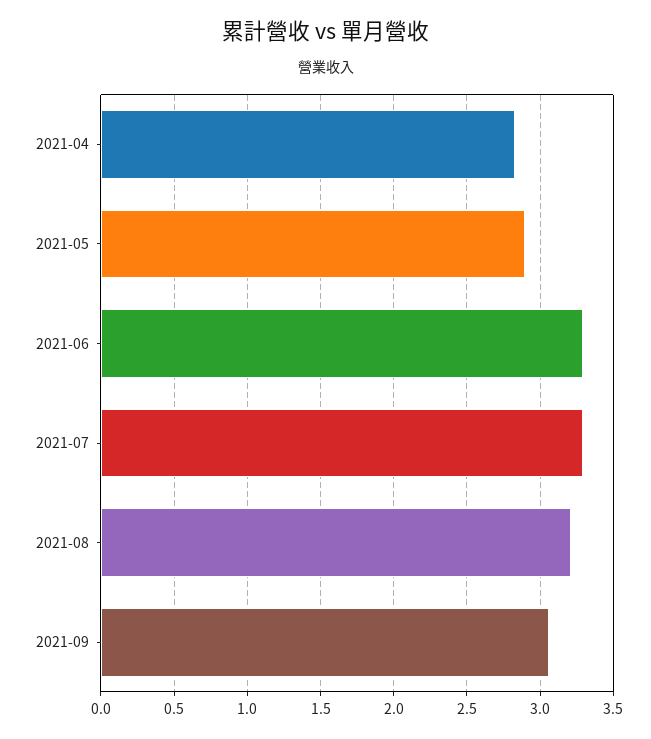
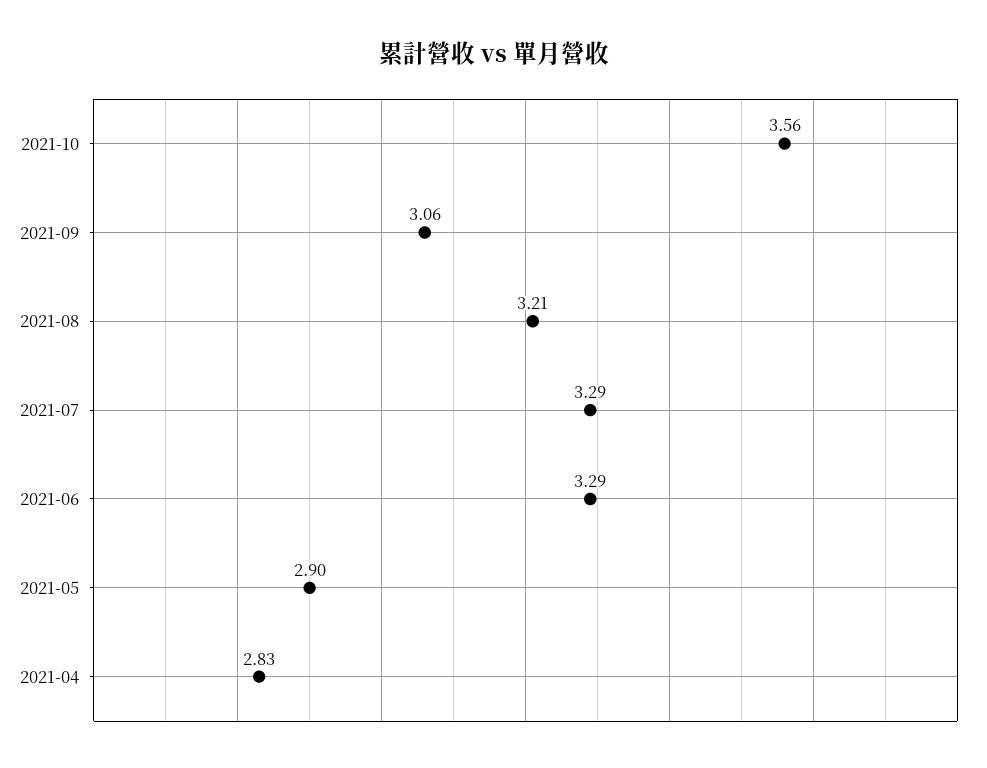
2021-10: none -> 3.56

